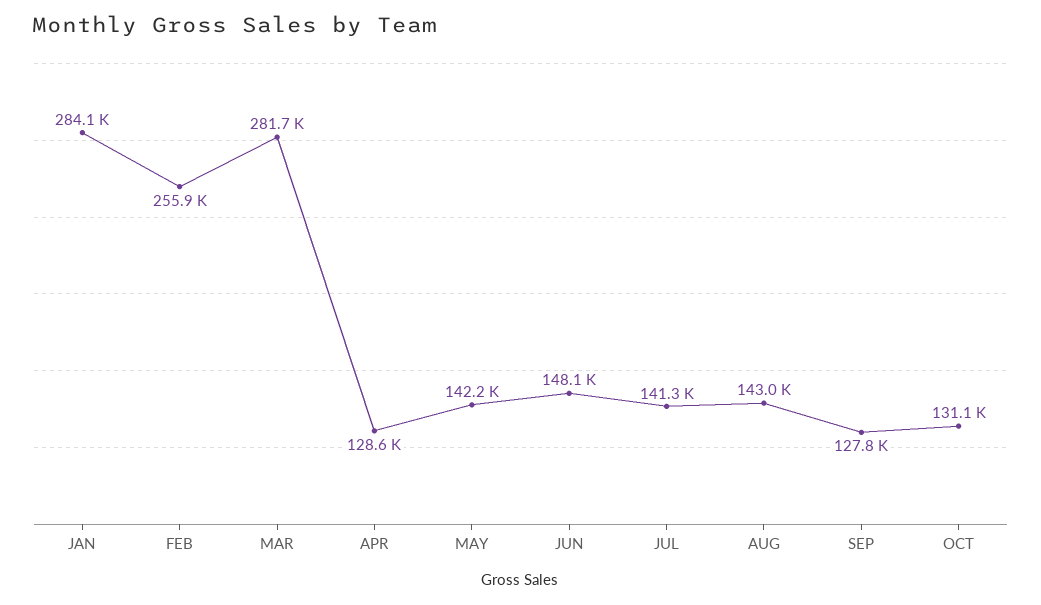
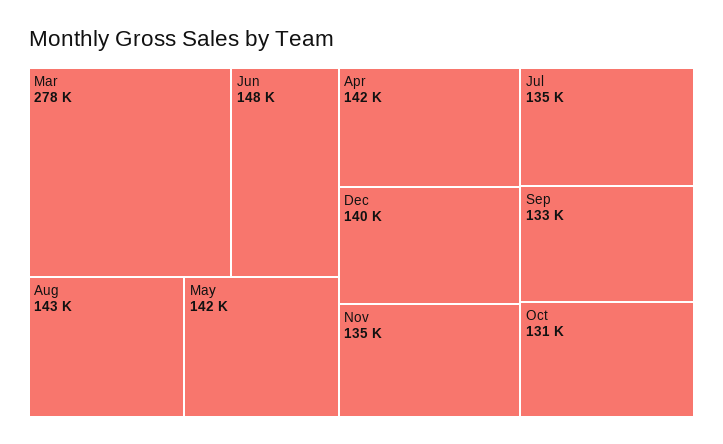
JAN: 284100 -> none
FEB: 255900 -> none
MAR: 281700 -> 278000
APR: 128600 -> 142000
JUL: 141300 -> 135000
SEP: 127800 -> 133000
Dec: none -> 140000
Nov: none -> 135000

